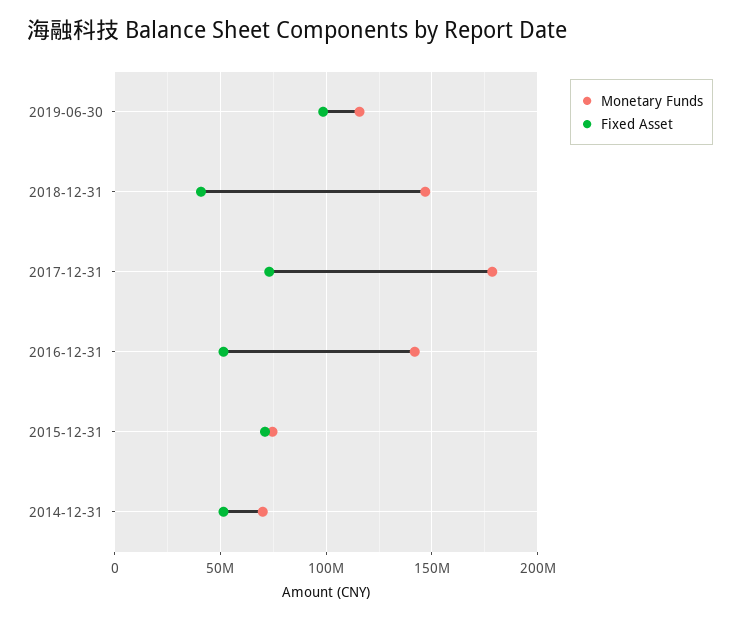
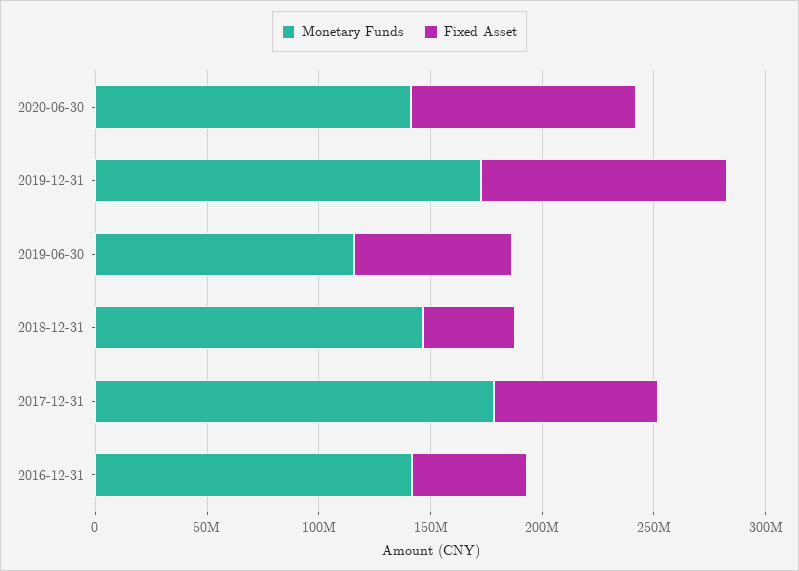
Fixed Asset, 2019-06-30: 100000000 -> 70000000
Monetary Funds, 2015-12-31: 75000000 -> none
Fixed Asset, 2015-12-31: 70000000 -> none
Monetary Funds, 2014-12-31: 70000000 -> none
Fixed Asset, 2014-12-31: 50000000 -> none
Monetary Funds, 2020-06-30: none -> 140000000
Fixed Asset, 2020-06-30: none -> 100000000
Monetary Funds, 2019-12-31: none -> 170000000
Fixed Asset, 2019-12-31: none -> 110000000

